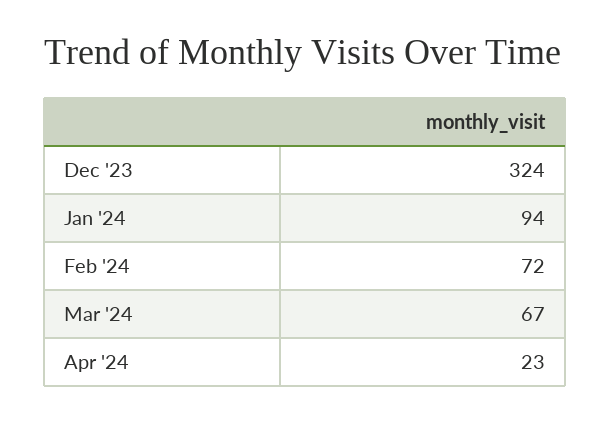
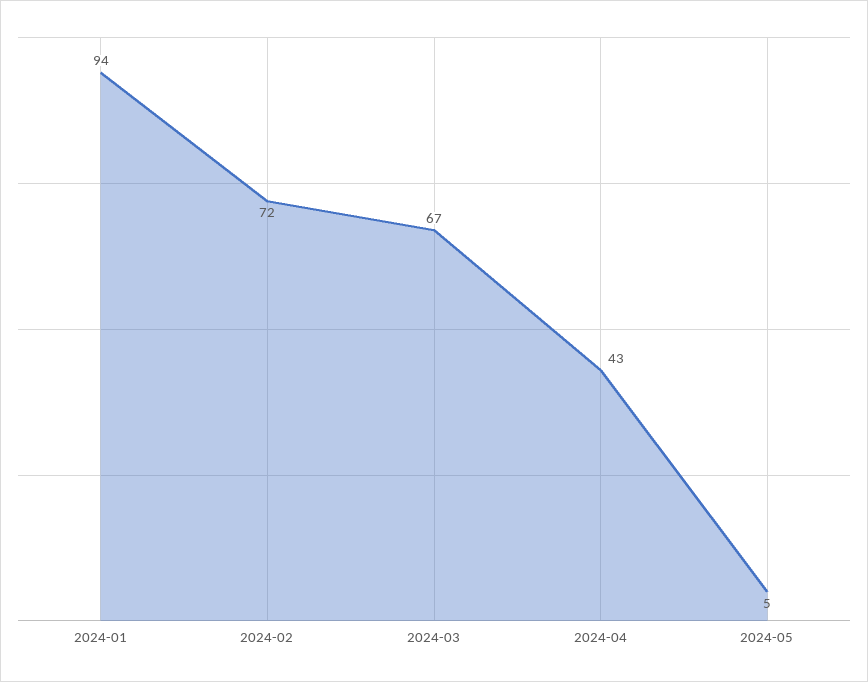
Dec '23: 324 -> none
Apr '24: 23 -> 43
2024-05: none -> 5

